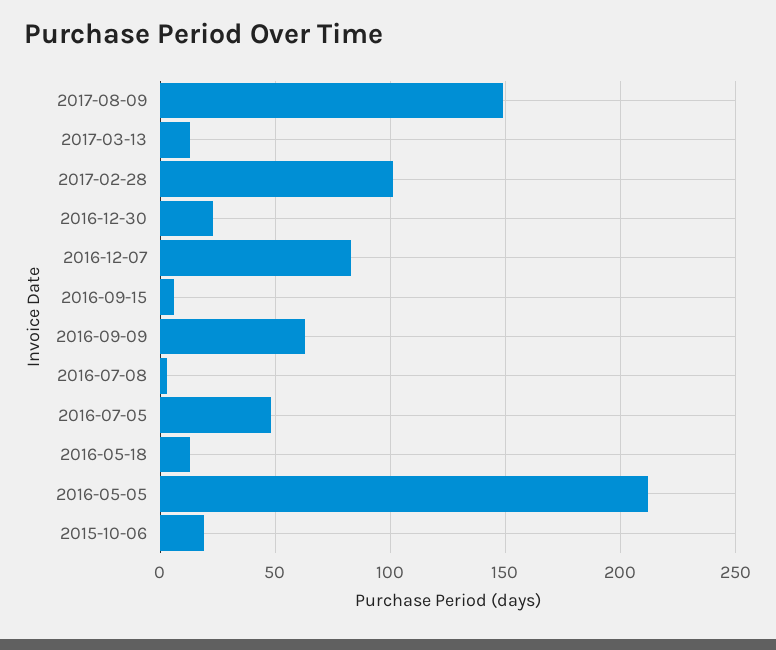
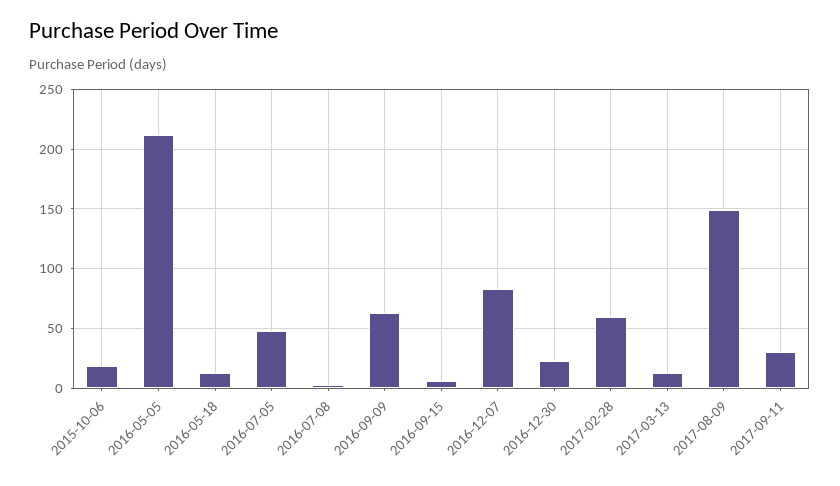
2017-02-28: 100 -> 60
2017-09-11: none -> 30

